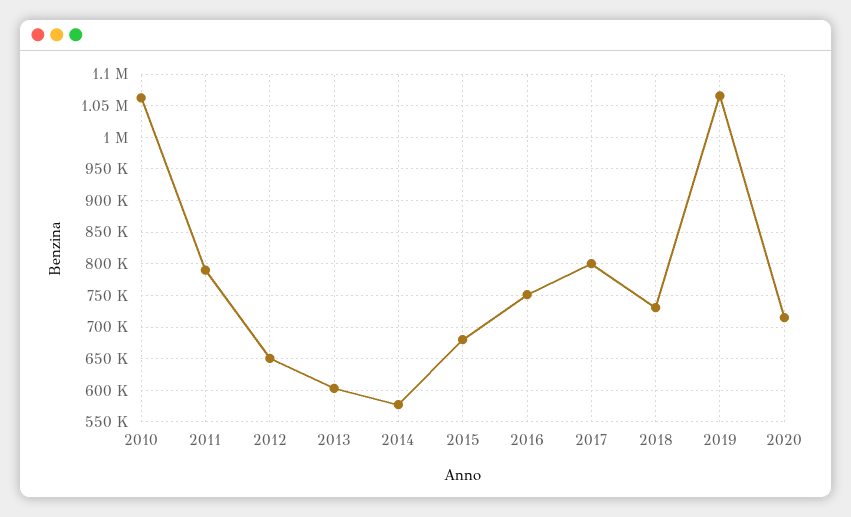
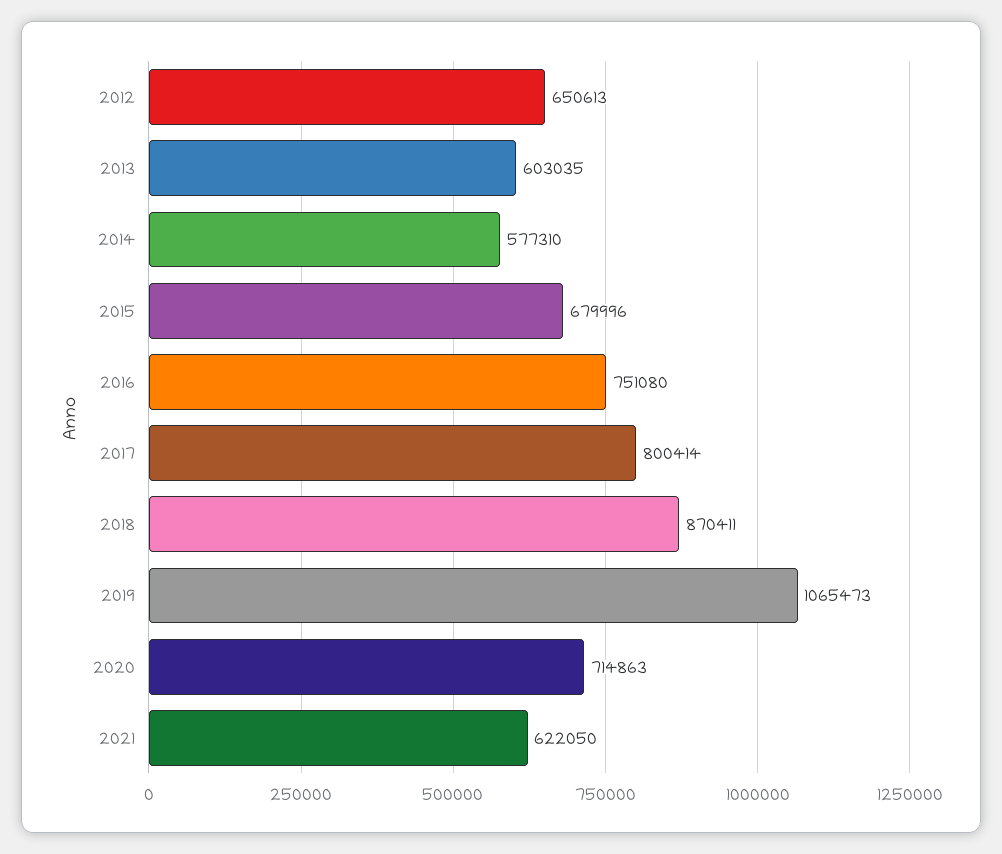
2010: 1060000 -> none
2011: 790000 -> none
2018: 730000 -> 870411
2021: none -> 622050

